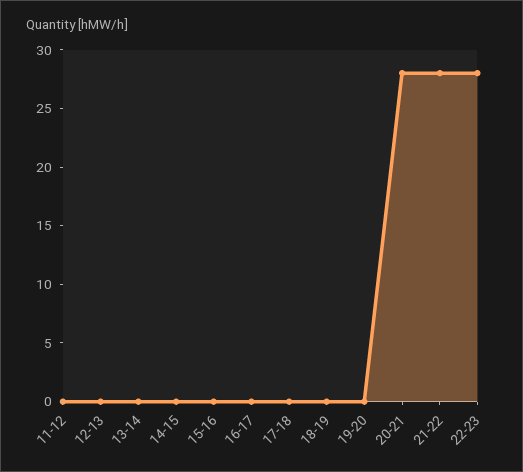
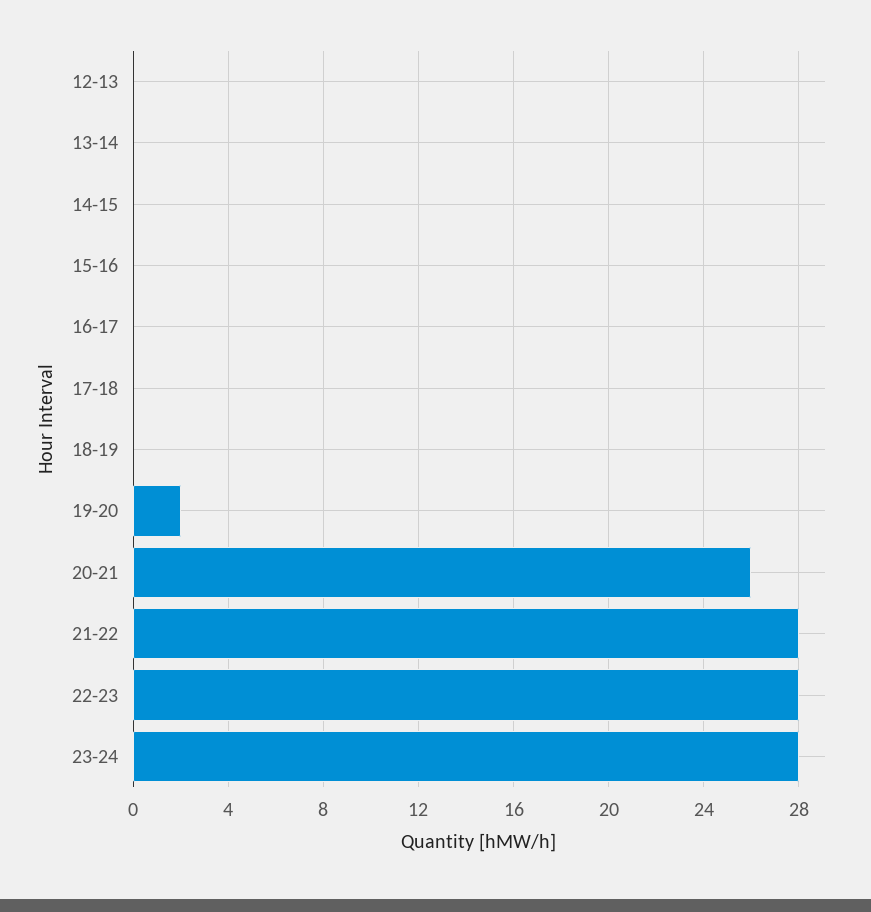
11-12: 0 -> none
19-20: 0 -> 2
20-21: 28 -> 26
23-24: none -> 28

